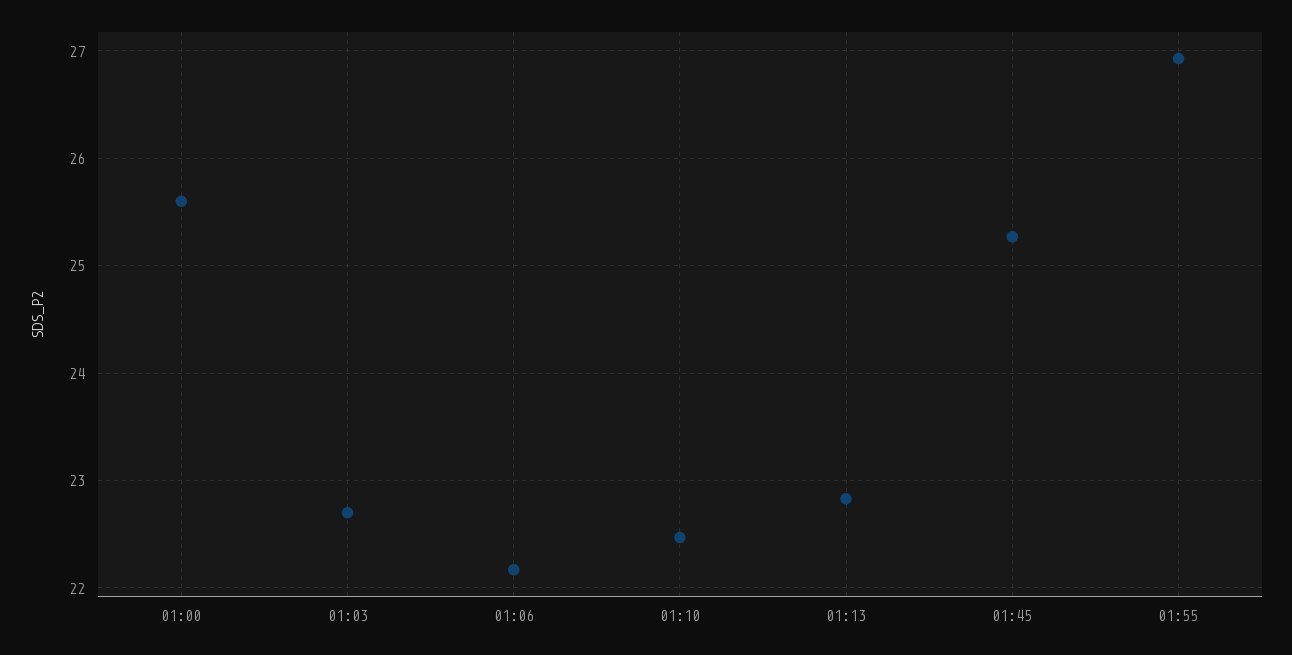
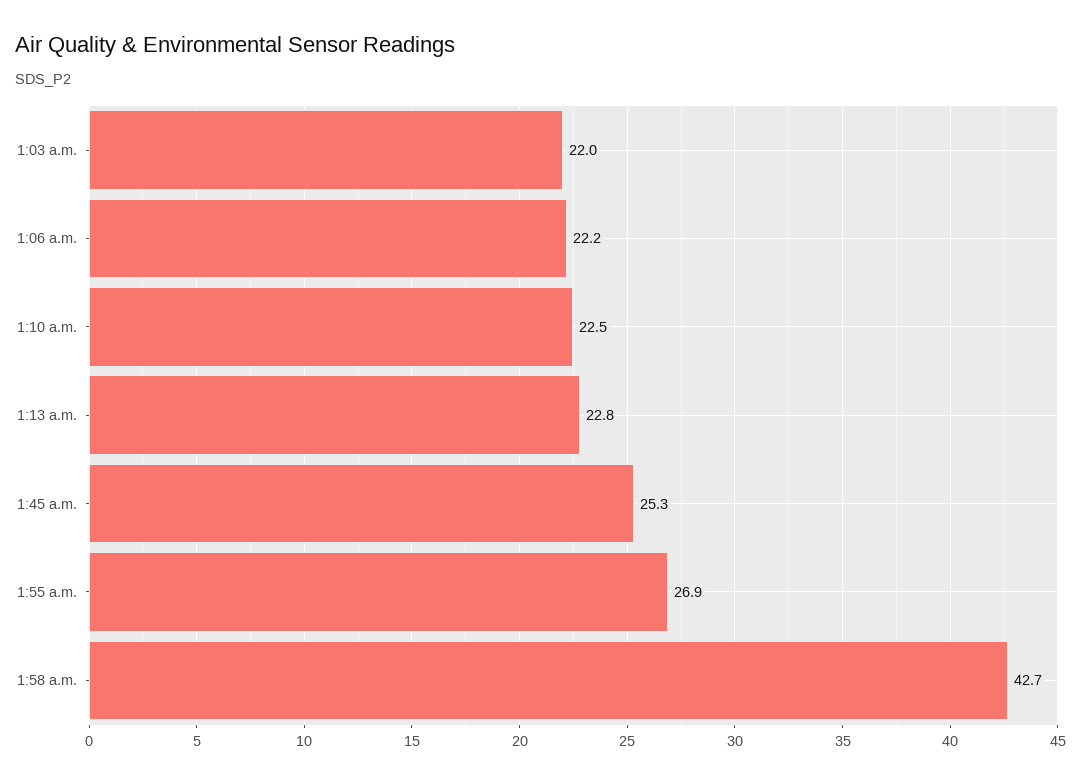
01:00: 25.6 -> none
01:03: 22.7 -> 22
1:58 a.m.: none -> 42.7

